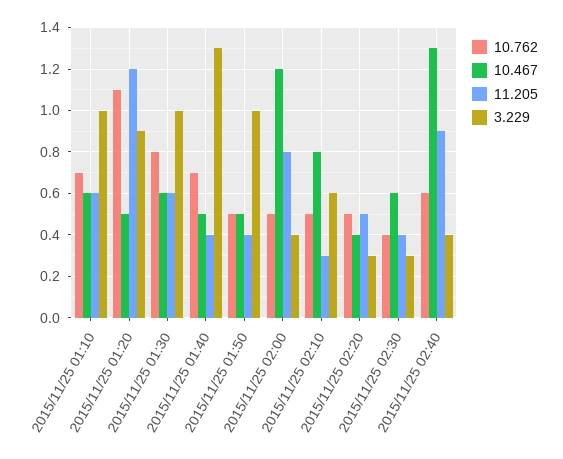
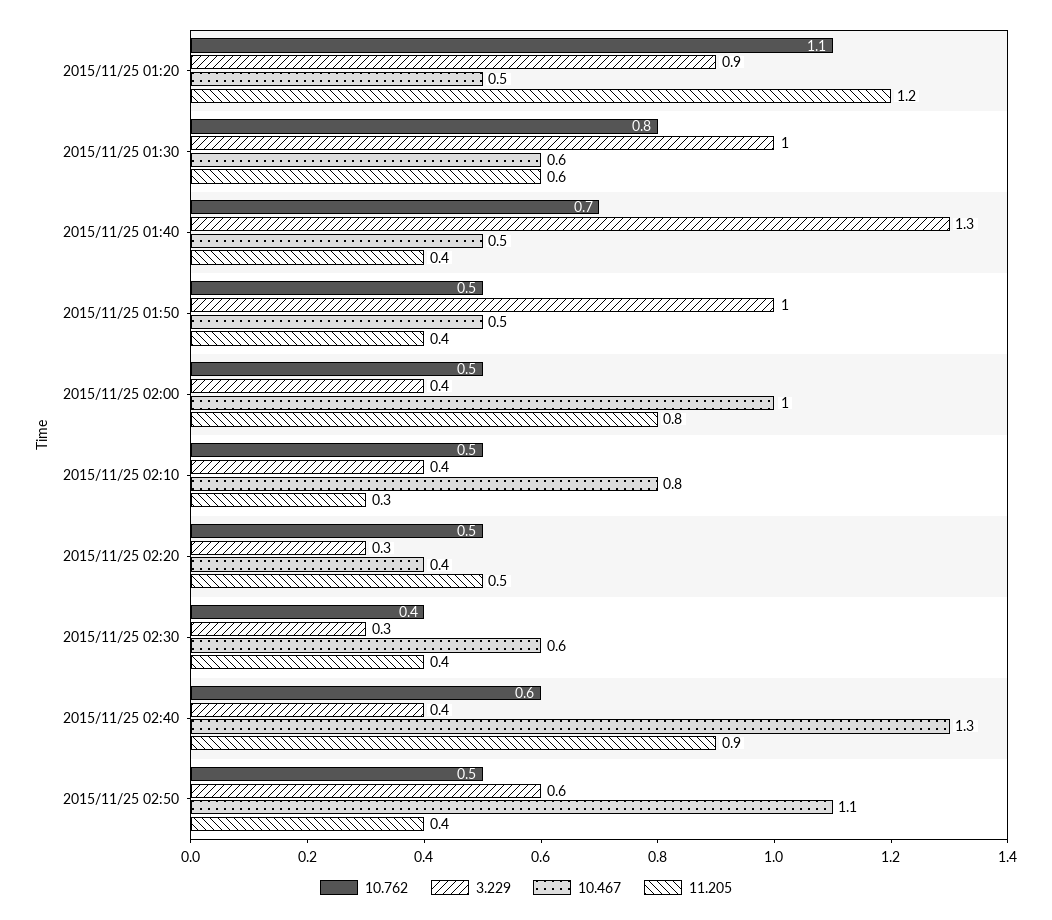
10.762, 2015/11/25 01:10: 0.7 -> none
10.467, 2015/11/25 01:10: 0.6 -> none
11.205, 2015/11/25 01:10: 0.6 -> none
3.229, 2015/11/25 01:10: 1 -> none
10.467, 2015/11/25 02:00: 1.2 -> 1
3.229, 2015/11/25 02:10: 0.6 -> 0.4
10.762, 2015/11/25 02:50: none -> 0.5
3.229, 2015/11/25 02:50: none -> 0.6
10.467, 2015/11/25 02:50: none -> 1.1
11.205, 2015/11/25 02:50: none -> 0.4

